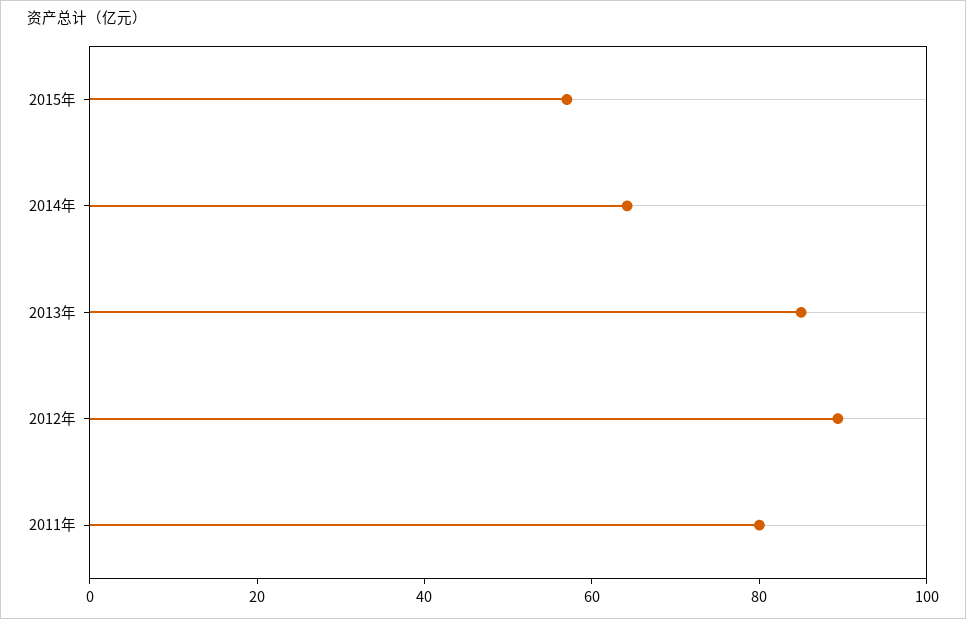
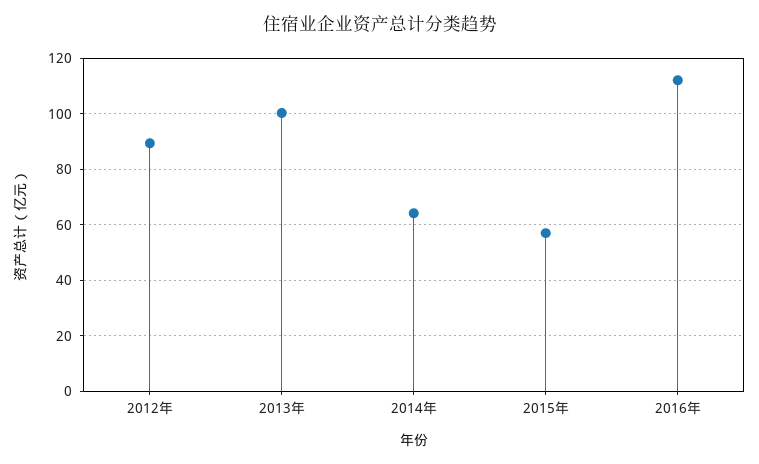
2013年: 85 -> 100
2011年: 80 -> none
2016年: none -> 112.5

